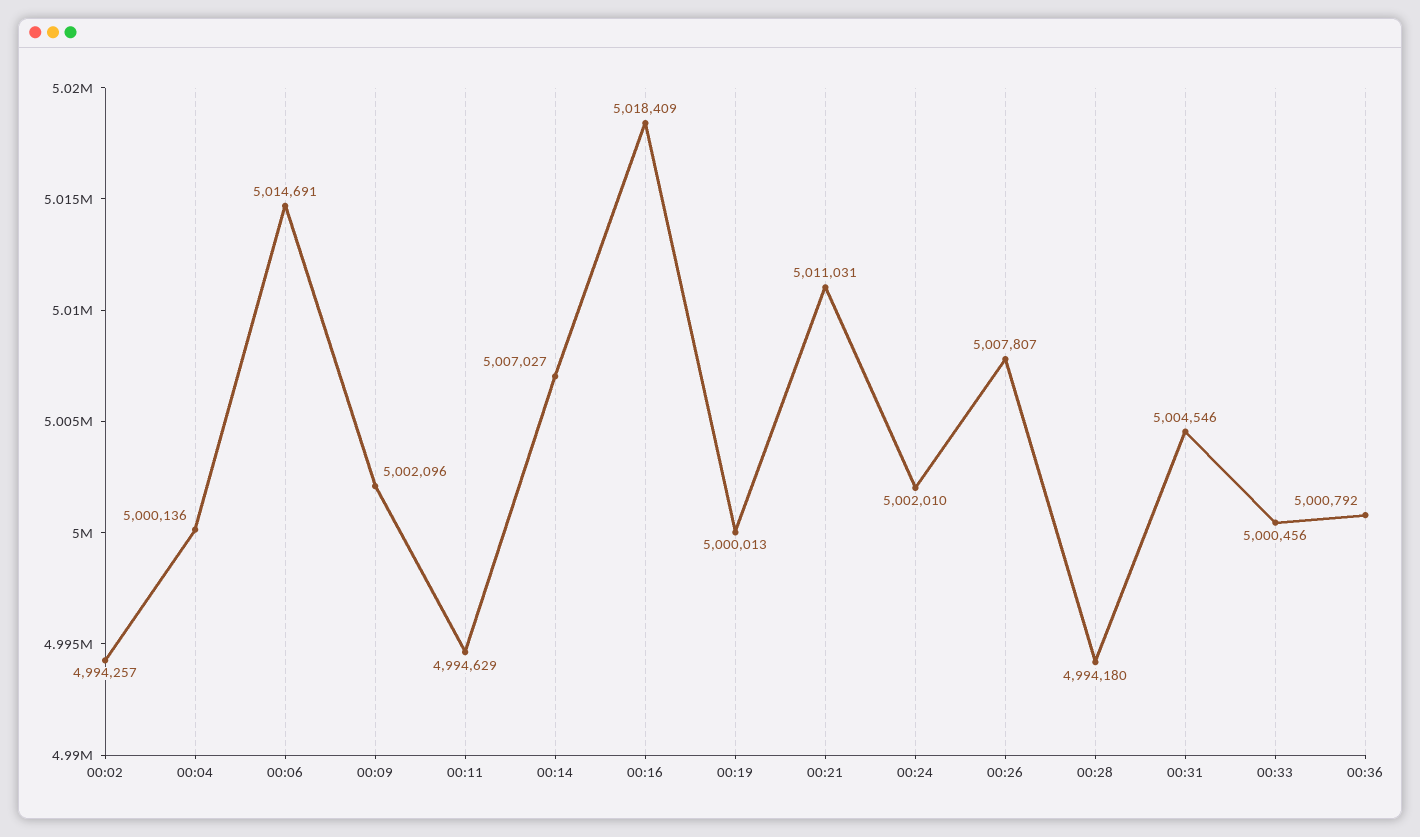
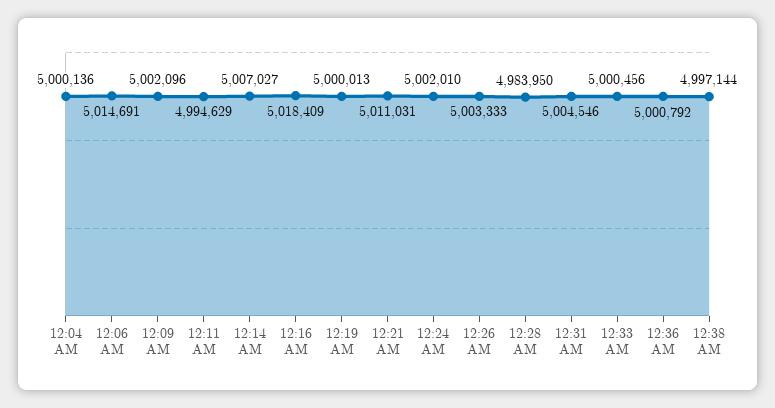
00:02: 4994257 -> none
00:26: 5007807 -> 5003333
00:28: 4994180 -> 4983950
12:38 AM: none -> 4997144

